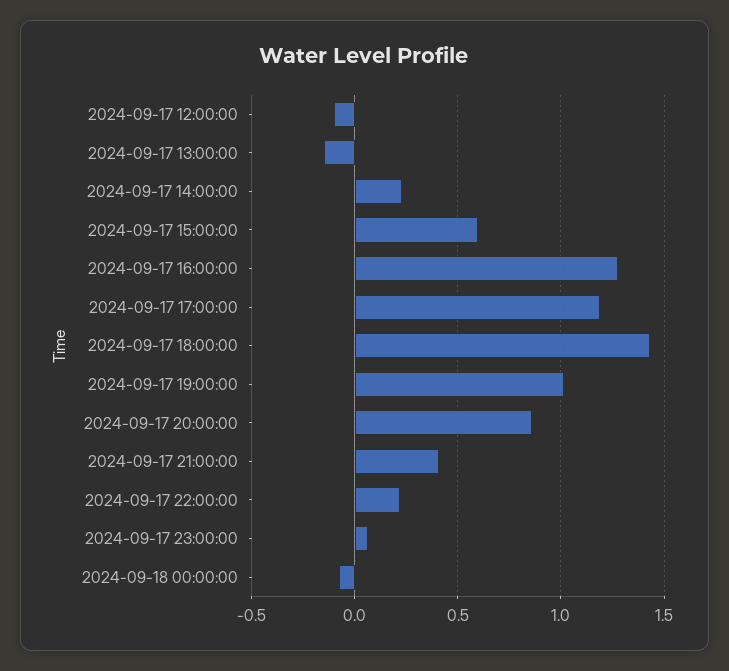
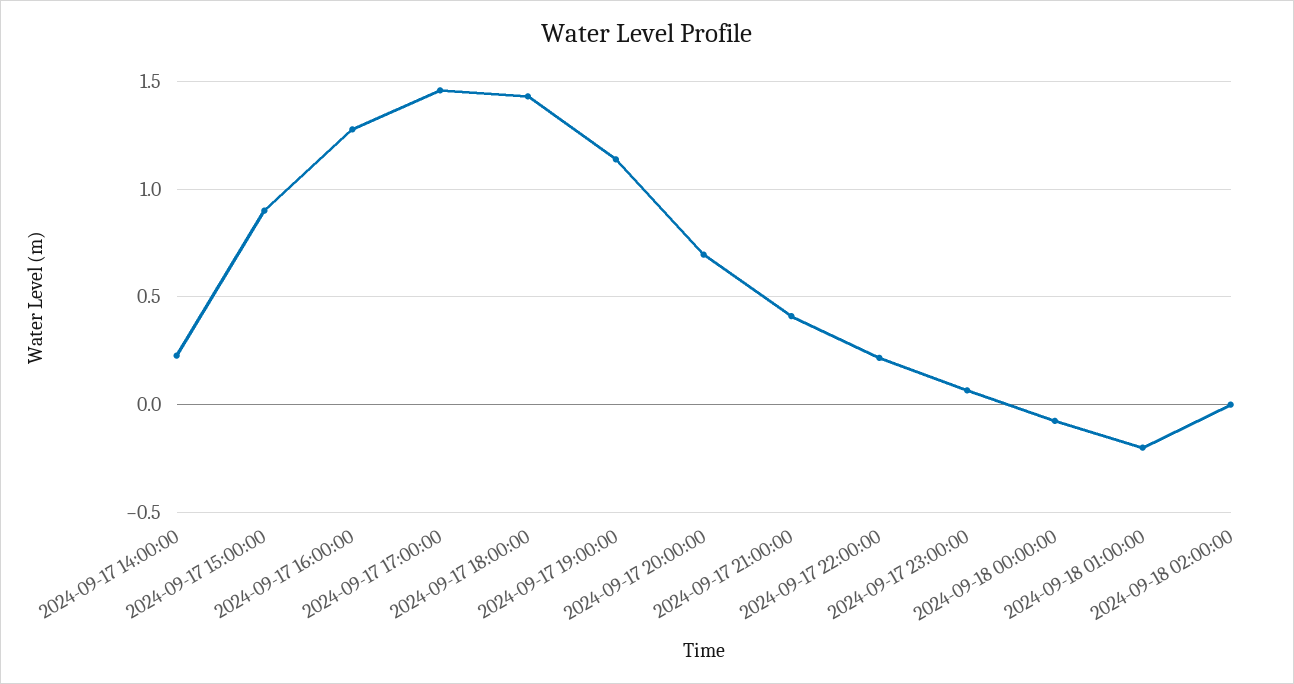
2024-09-17 12:00:00: -0.1 -> none
2024-09-17 13:00:00: -0.15 -> none
2024-09-17 15:00:00: 0.6 -> 0.9
2024-09-17 17:00:00: 1.2 -> 1.45
2024-09-17 19:00:00: 1 -> 1.15
2024-09-17 20:00:00: 0.85 -> 0.7
2024-09-18 01:00:00: none -> -0.2
2024-09-18 02:00:00: none -> 0

